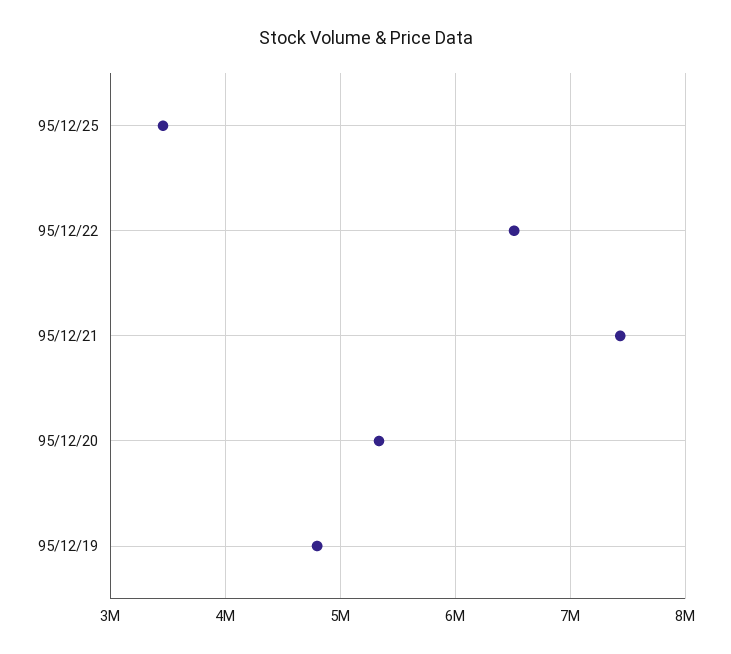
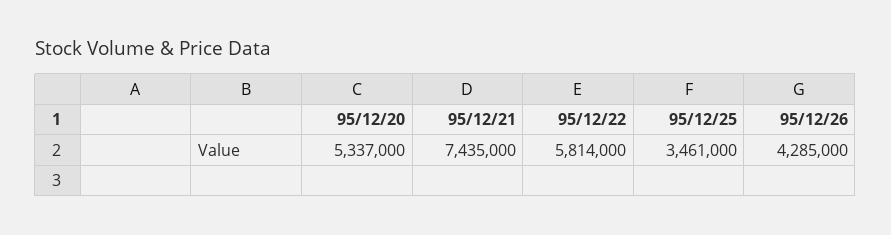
95/12/22: 6500000 -> 5814000
95/12/19: 4800000 -> none
95/12/26: none -> 4285000

